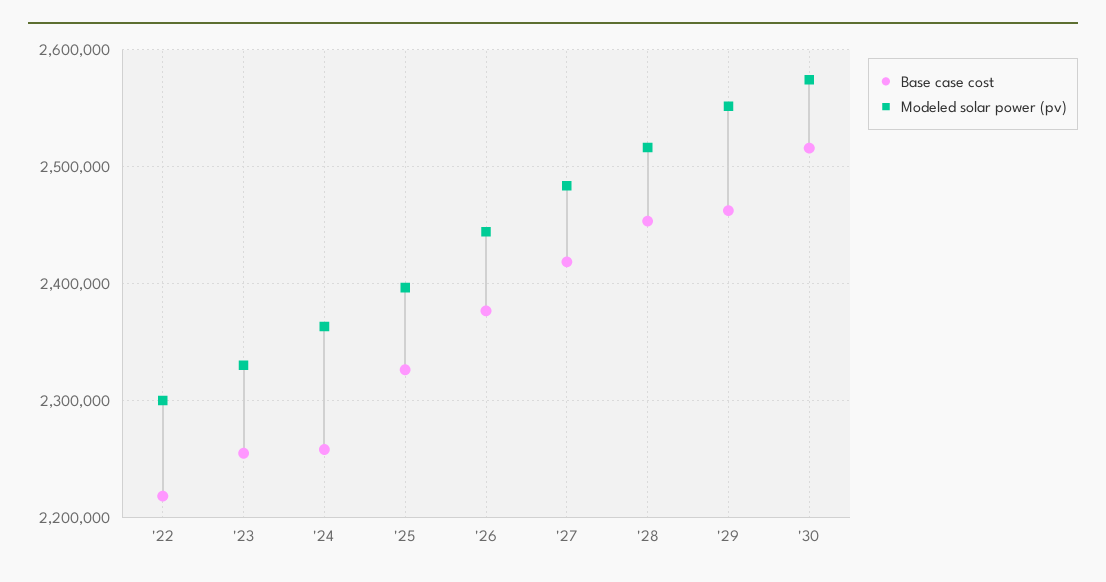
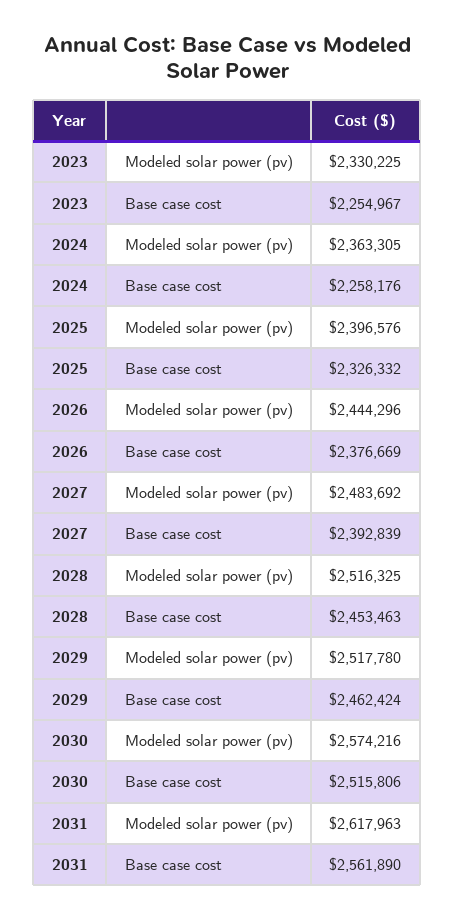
Base case cost, '22: 2220000 -> none
Modeled solar power (pv), '22: 2300000 -> none
Base case cost, '27: 2420000 -> 2392839
Modeled solar power (pv), '29: 2550000 -> 2517780
Modeled solar power (pv), 2031: none -> 2617963
Base case cost, 2031: none -> 2561890

